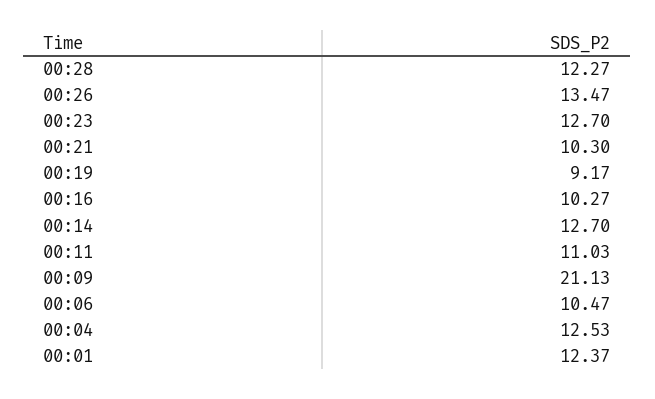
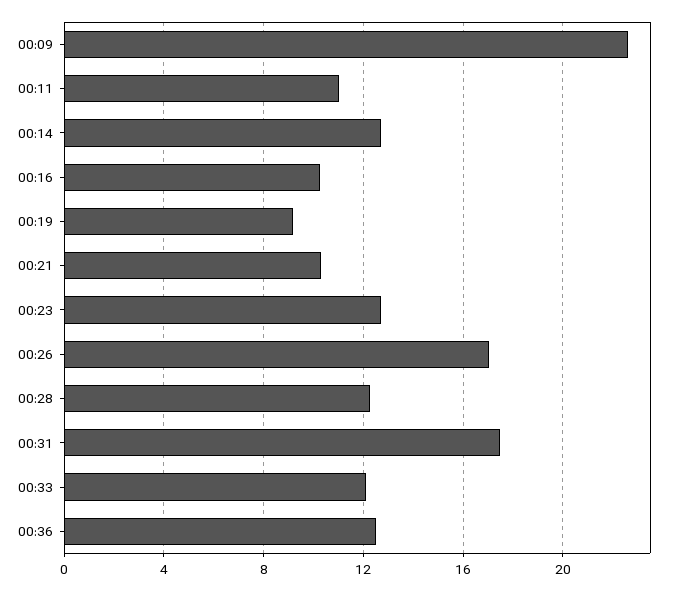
00:26: 13.47 -> 17
00:09: 21.13 -> 22.5
00:06: 10.47 -> none
00:04: 12.53 -> none
00:01: 12.37 -> none
00:31: none -> 17.5
00:33: none -> 12
00:36: none -> 12.5

